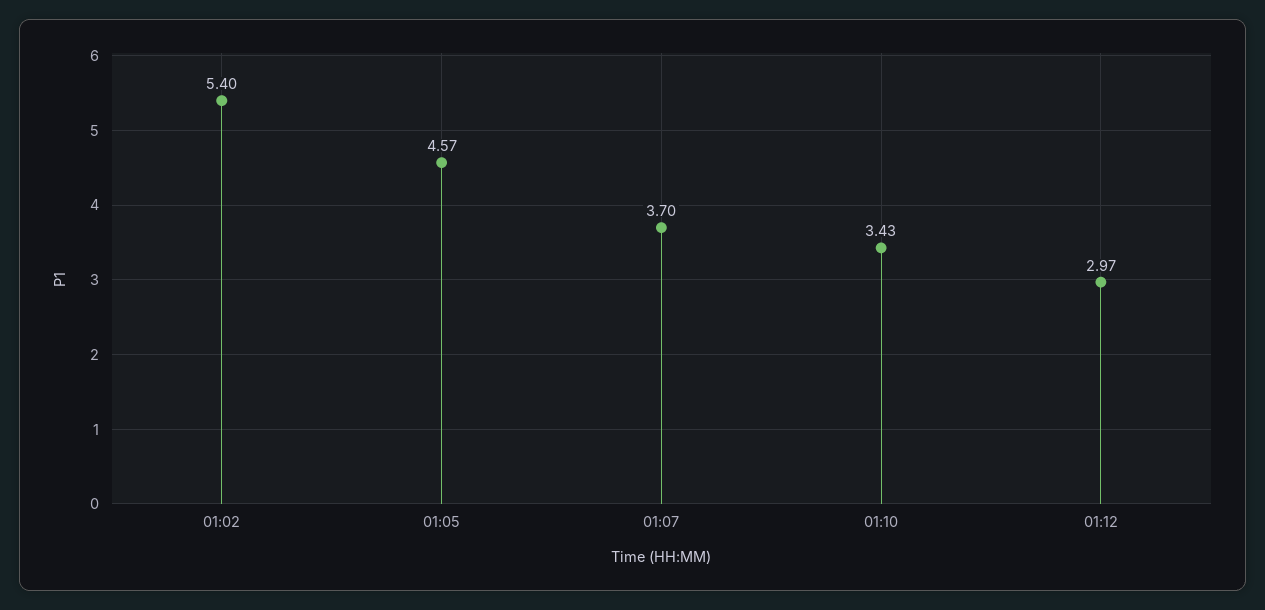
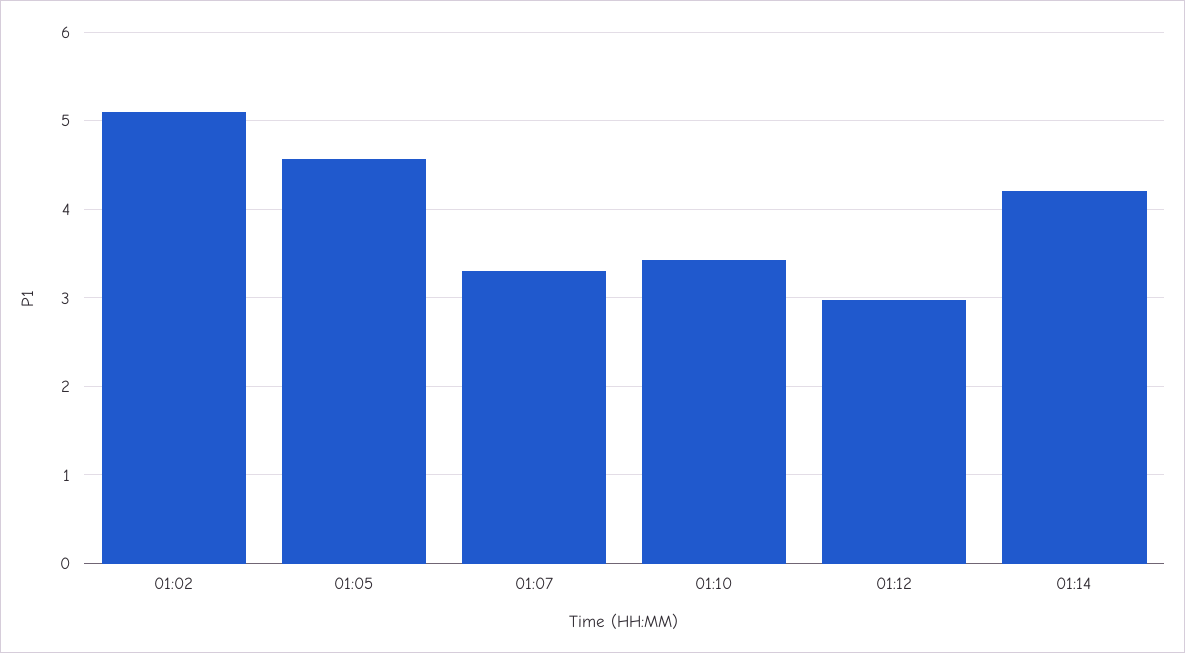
01:02: 5.4 -> 5.1
01:07: 3.7 -> 3.3
01:14: none -> 4.2

